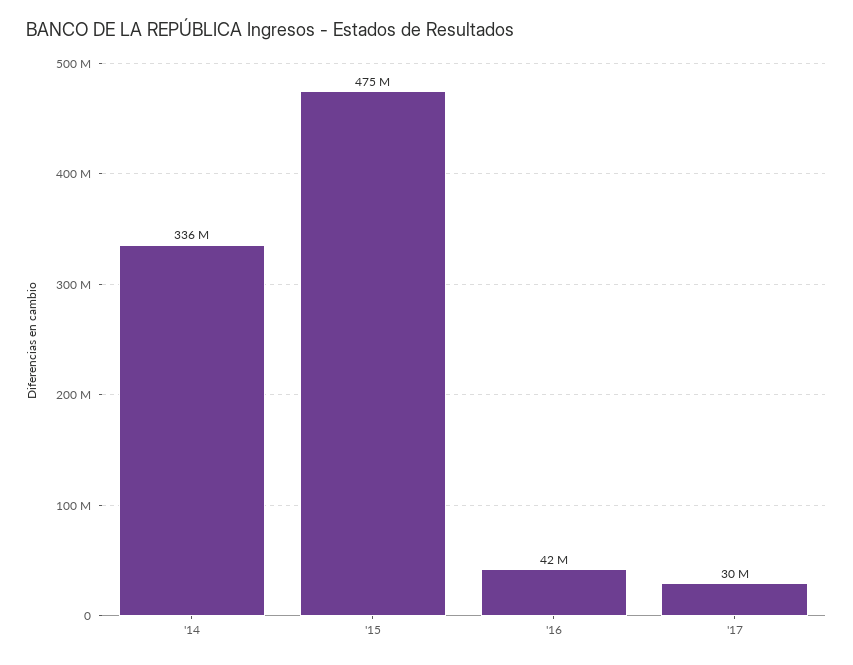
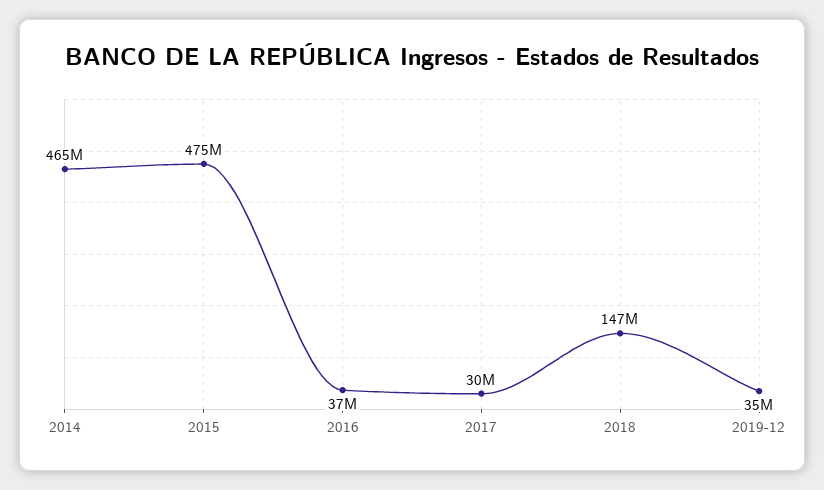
'14: 336000000 -> 465000000
'16: 42000000 -> 37000000
2018: none -> 147000000
2019-12: none -> 35000000

